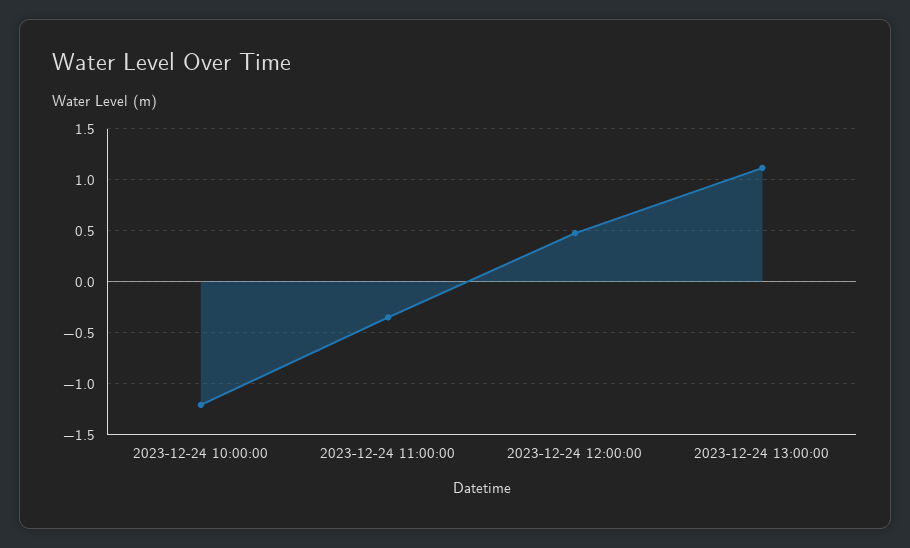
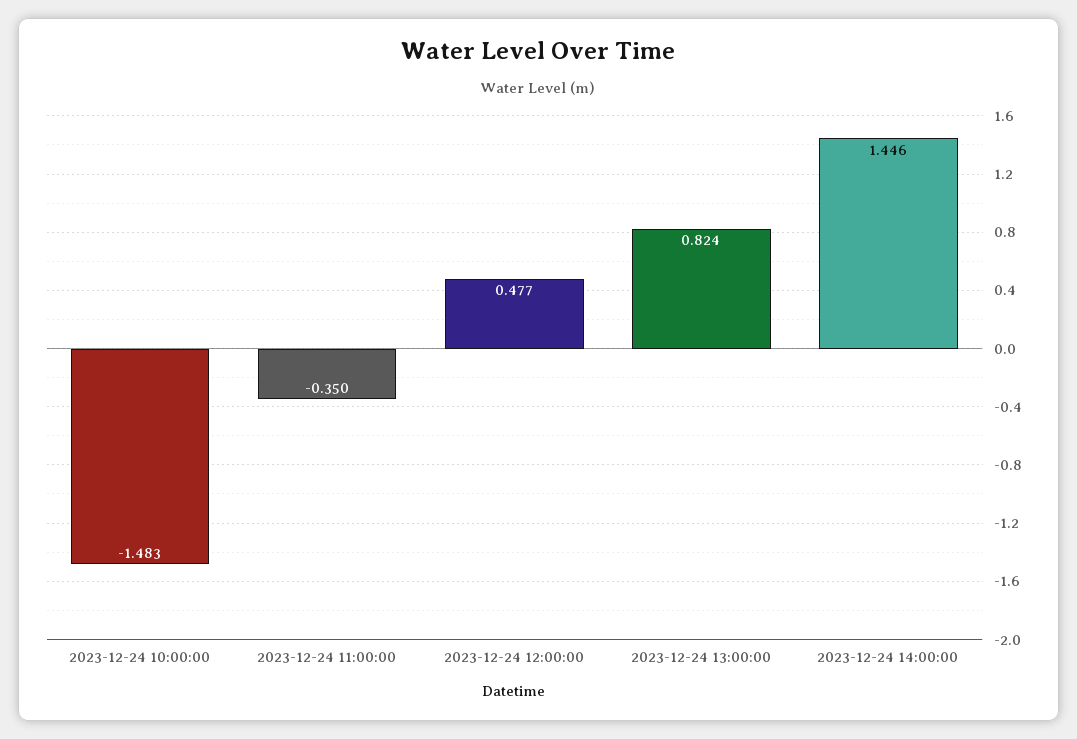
2023-12-24 10:00:00: -1.2 -> -1.483
2023-12-24 13:00:00: 1.1 -> 0.824
2023-12-24 14:00:00: none -> 1.446

